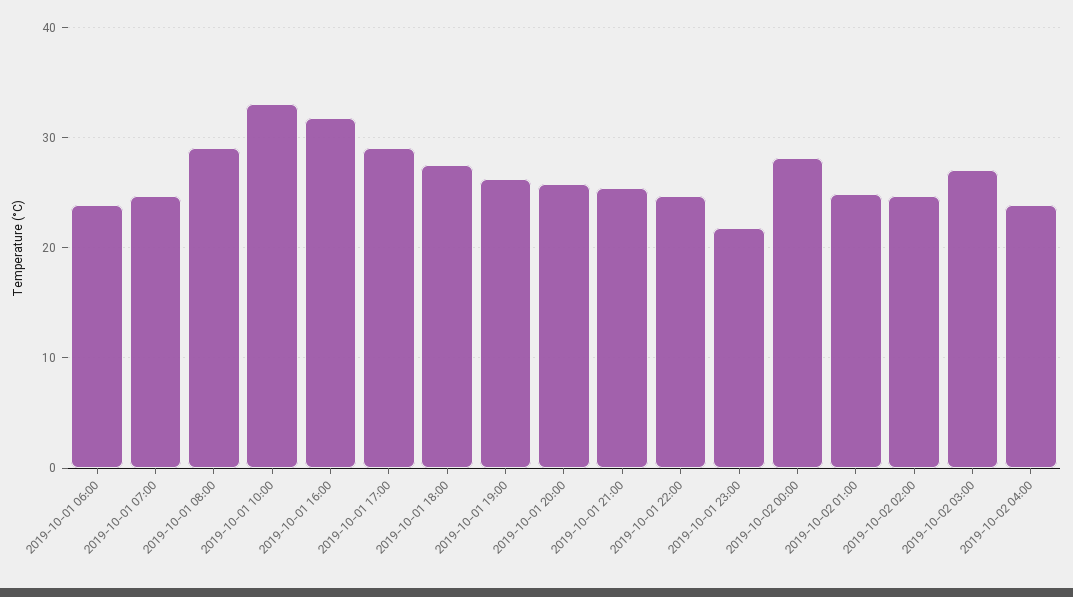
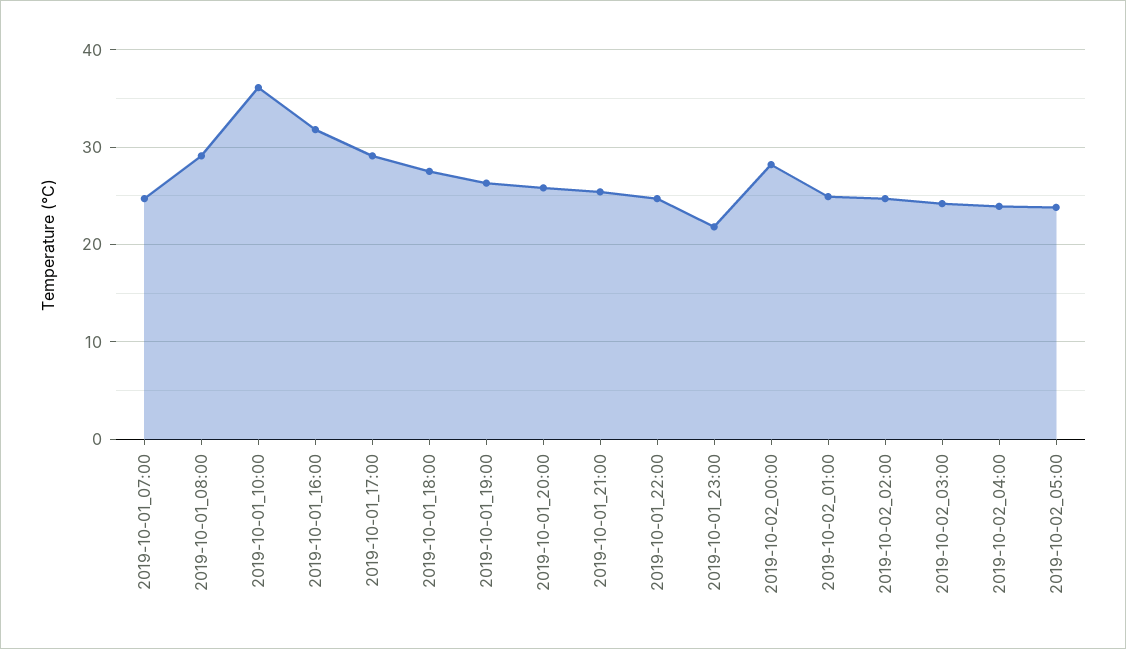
2019-10-01 06:00: 24 -> none
2019-10-01 10:00: 33 -> 36
2019-10-02 03:00: 27 -> 24
2019-10-02_05:00: none -> 24

